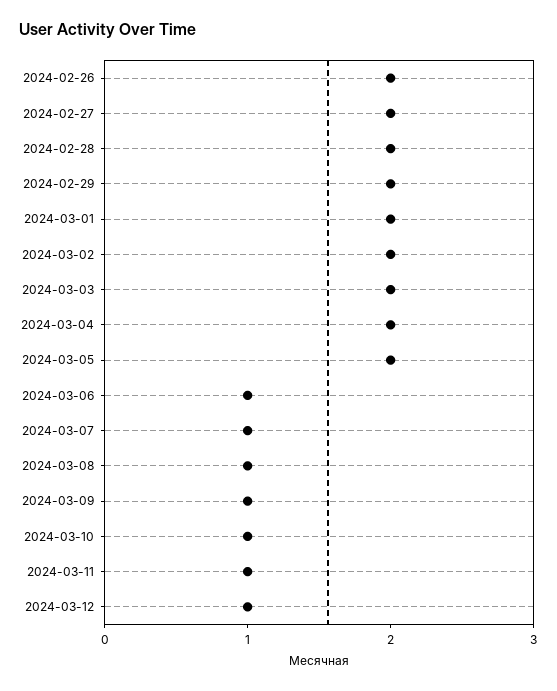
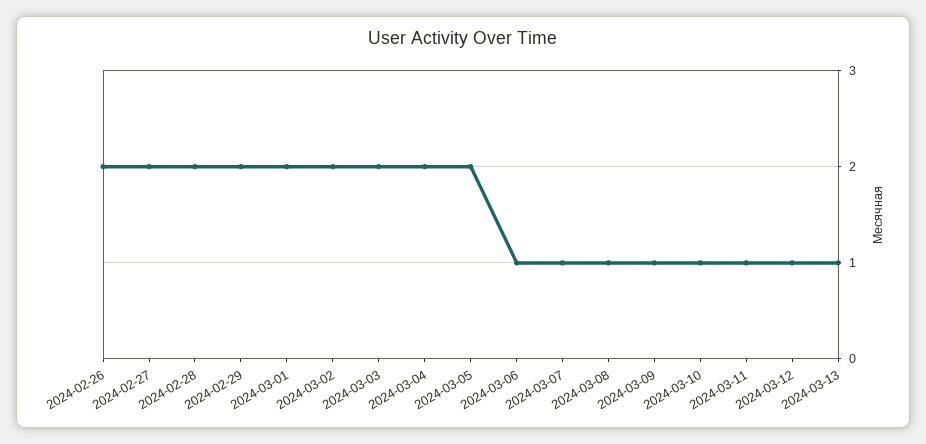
2024-03-13: none -> 1

